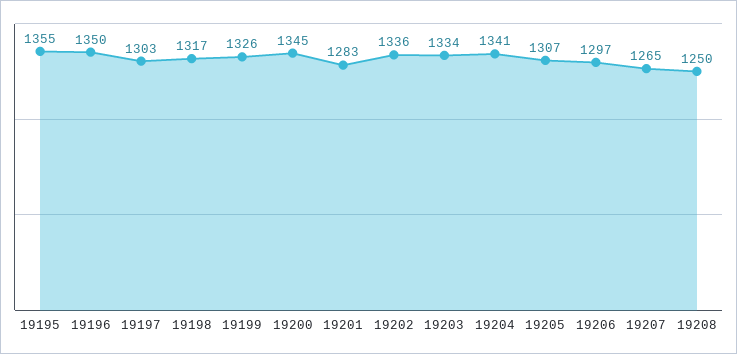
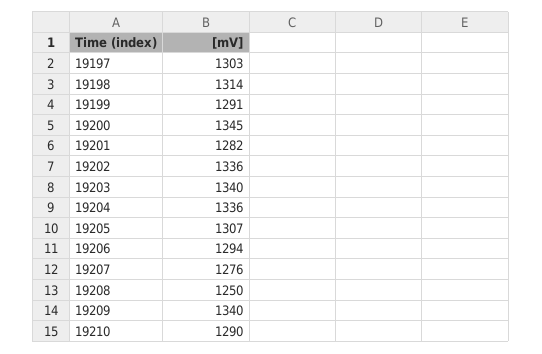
19195: 1355 -> none
19196: 1350 -> none
19198: 1317 -> 1314
19199: 1326 -> 1291
19201: 1283 -> 1282
19203: 1334 -> 1340
19204: 1341 -> 1336
19206: 1297 -> 1294
19207: 1265 -> 1276
19209: none -> 1340
19210: none -> 1290

